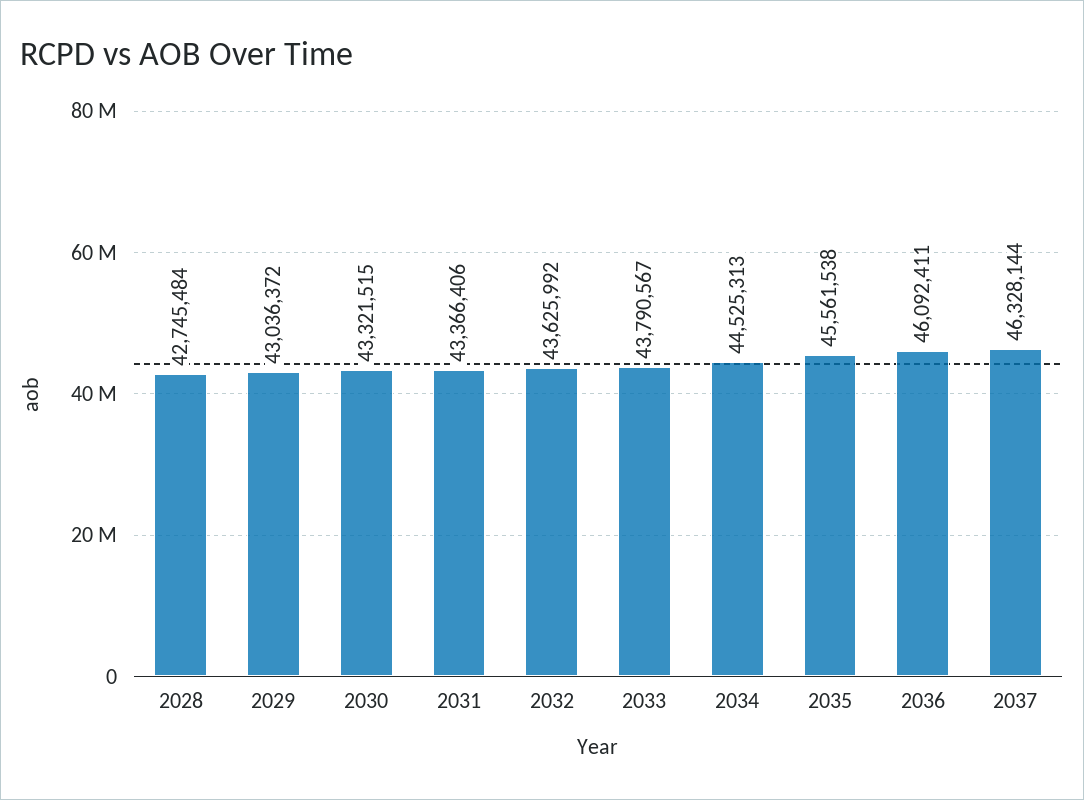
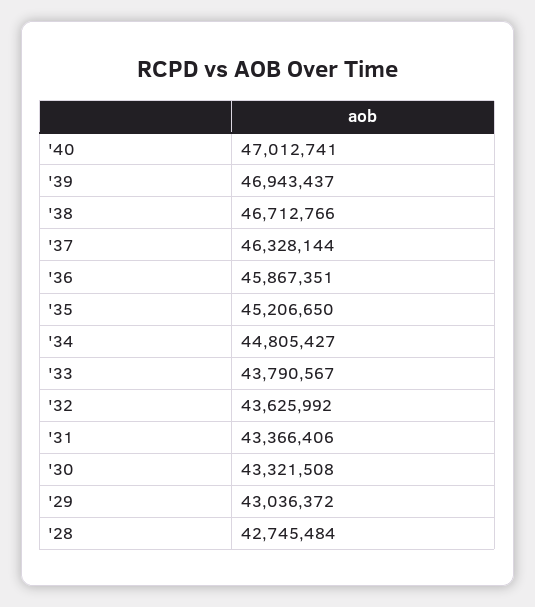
2030: 43321515 -> 43321508
2034: 44525313 -> 44805427
2035: 45561538 -> 45206650
2036: 46092411 -> 45867351
'40: none -> 47012741
'39: none -> 46943437
'38: none -> 46712766

